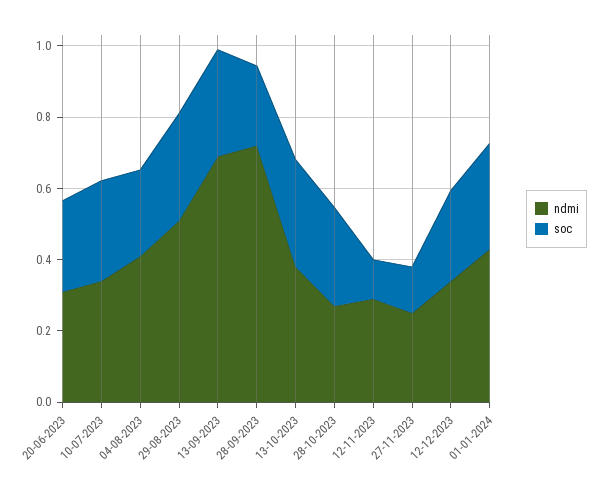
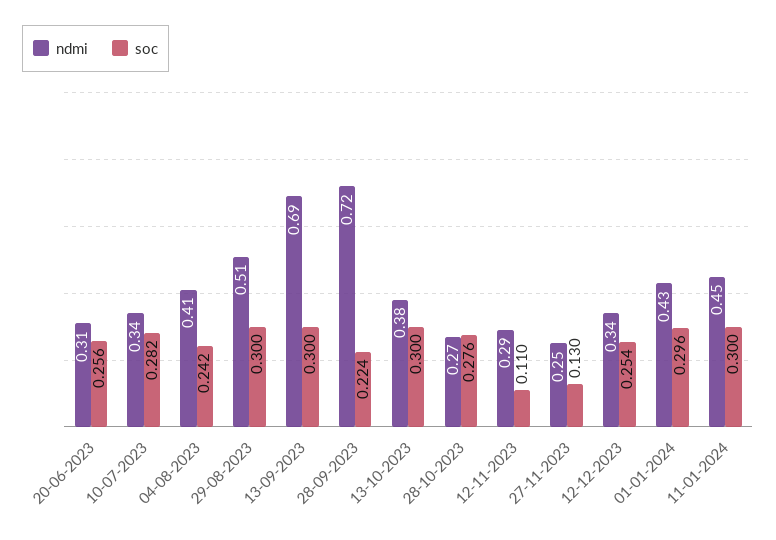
ndmi, 11-01-2024: none -> 0.45
soc, 11-01-2024: none -> 0.3

